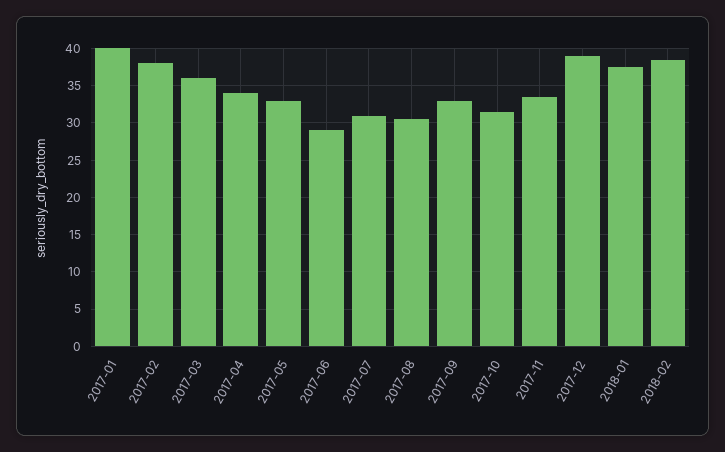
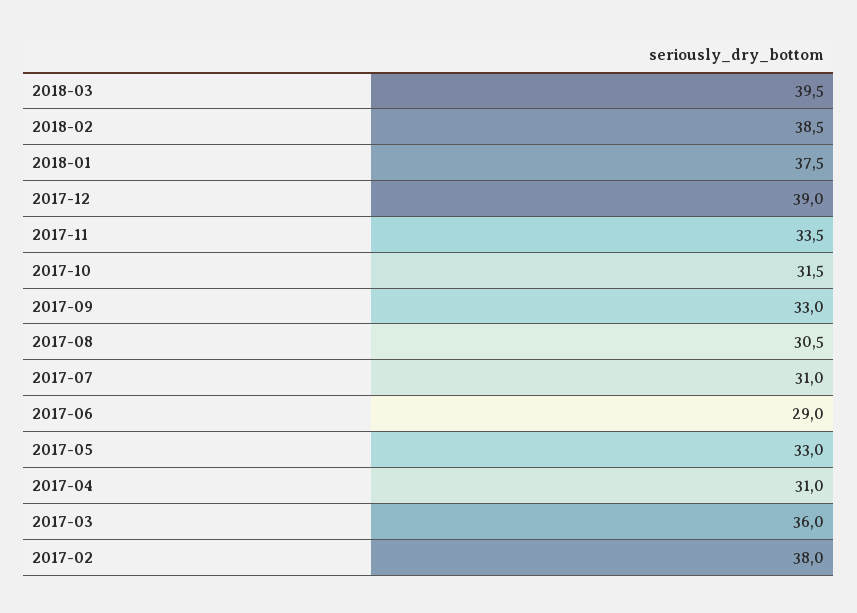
2017-01: 40 -> none
2017-04: 34 -> 31
2018-03: none -> 39.5

